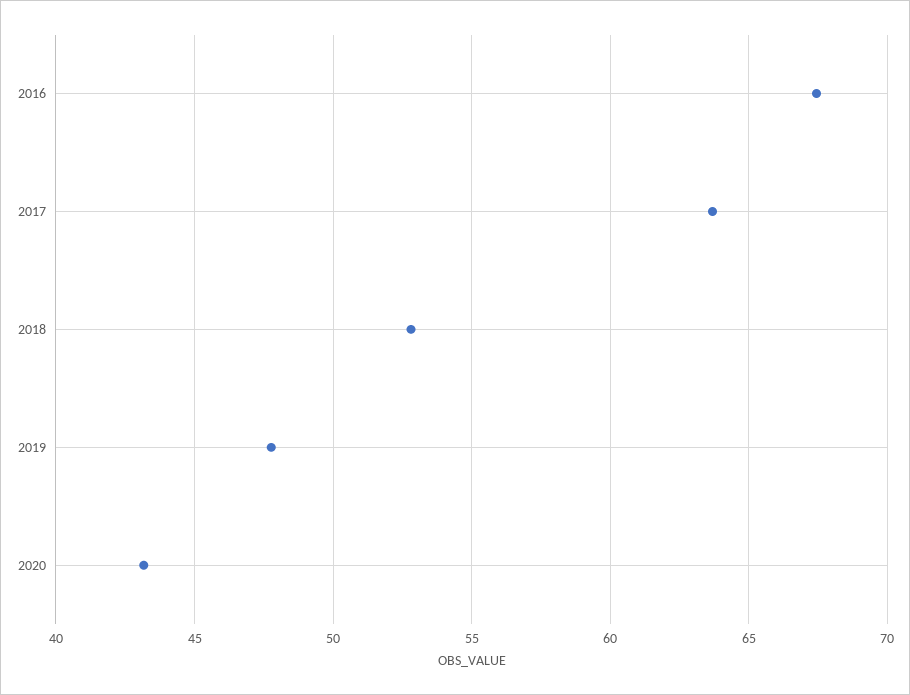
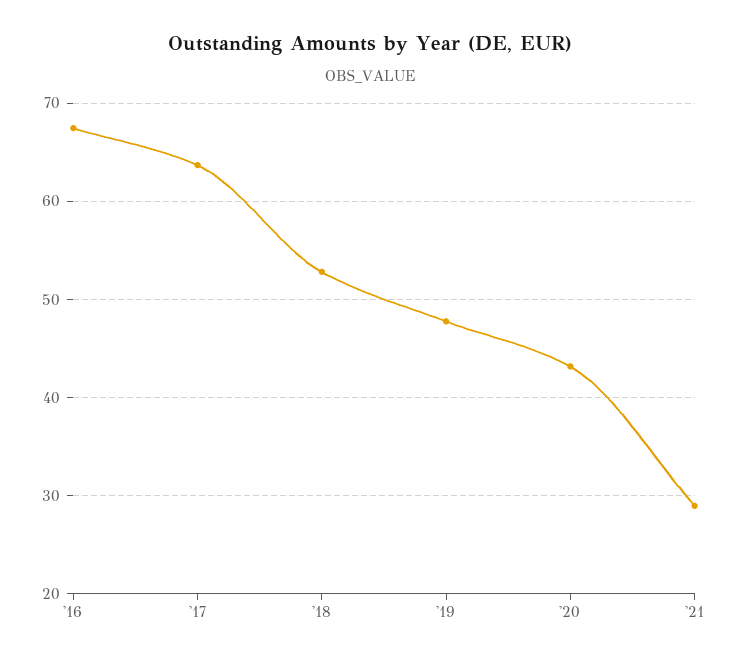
'21: none -> 29

